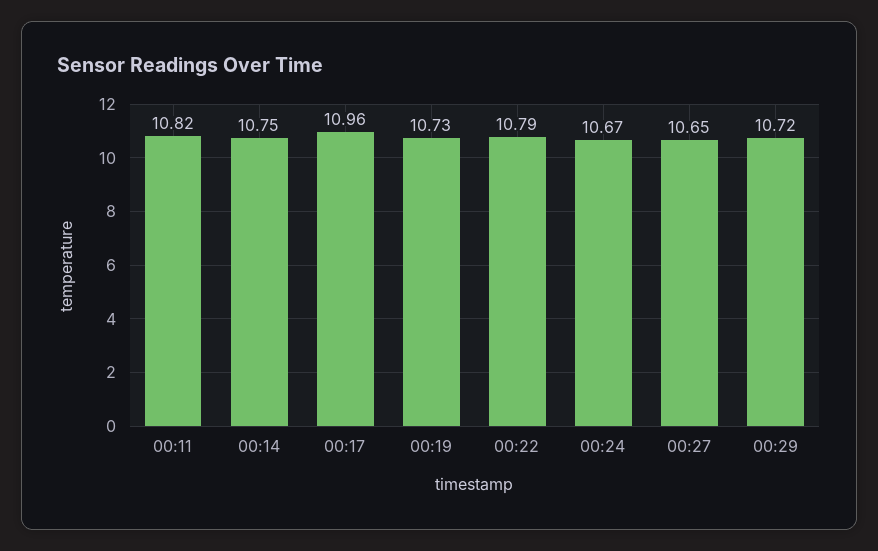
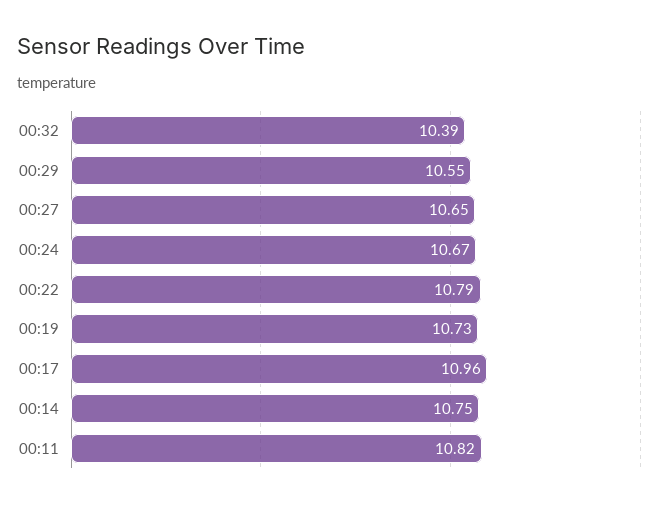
00:29: 10.72 -> 10.55
00:32: none -> 10.39

